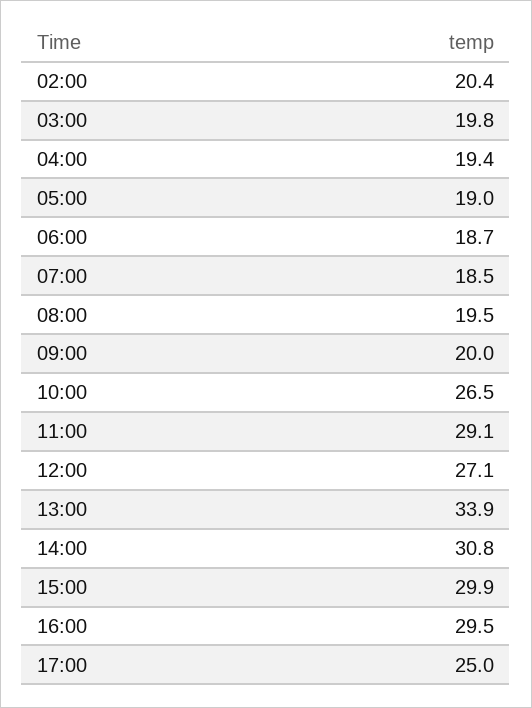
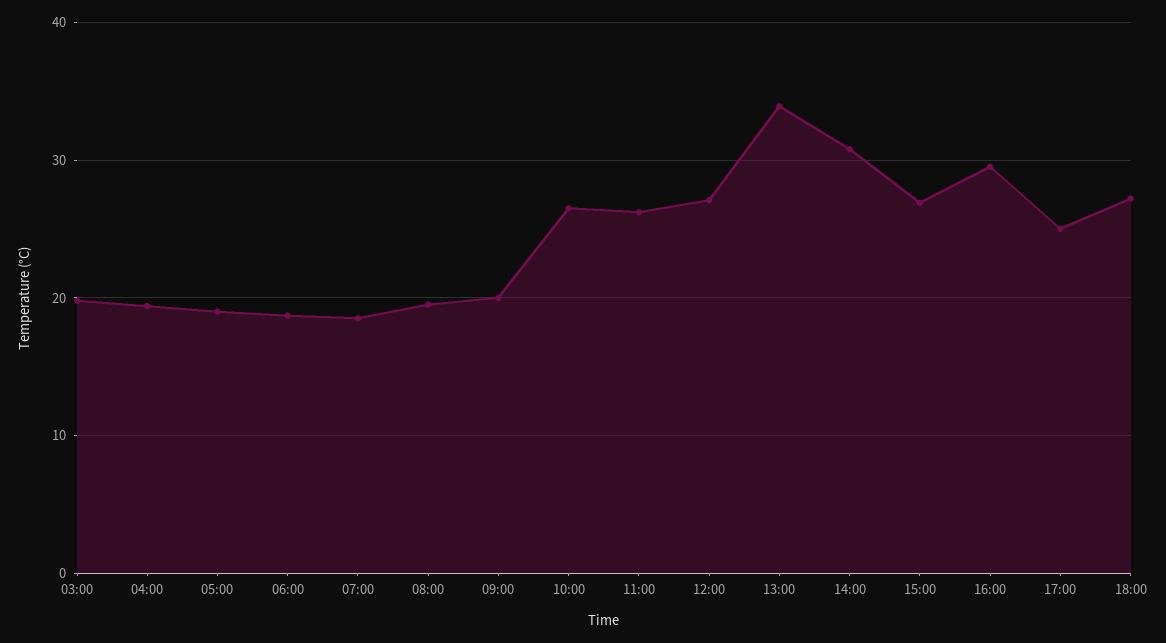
02:00: 20.4 -> none
11:00: 29.1 -> 26
15:00: 29.9 -> 27
18:00: none -> 27

